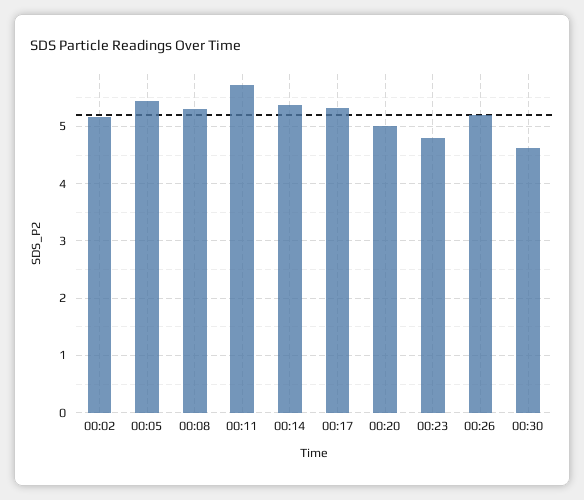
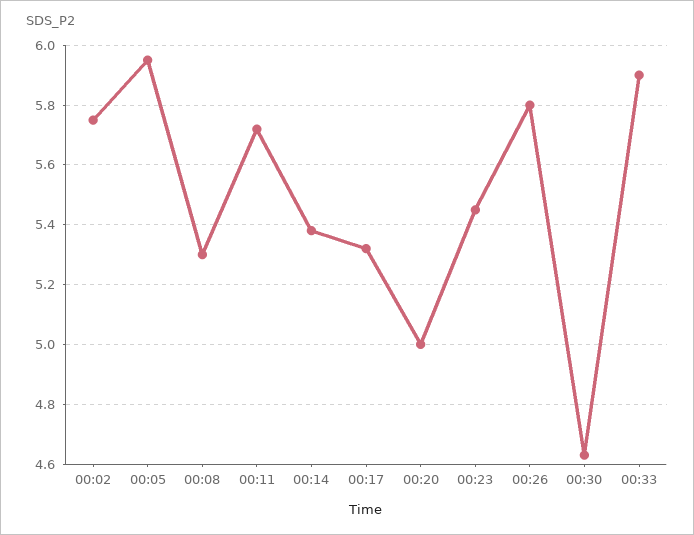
00:02: 5.2 -> 5.75
00:05: 5.4 -> 5.95
00:23: 4.8 -> 5.45
00:26: 5.2 -> 5.8
00:33: none -> 5.9

